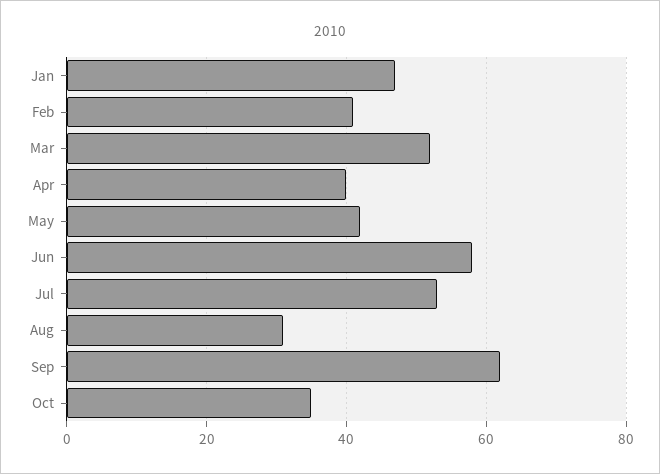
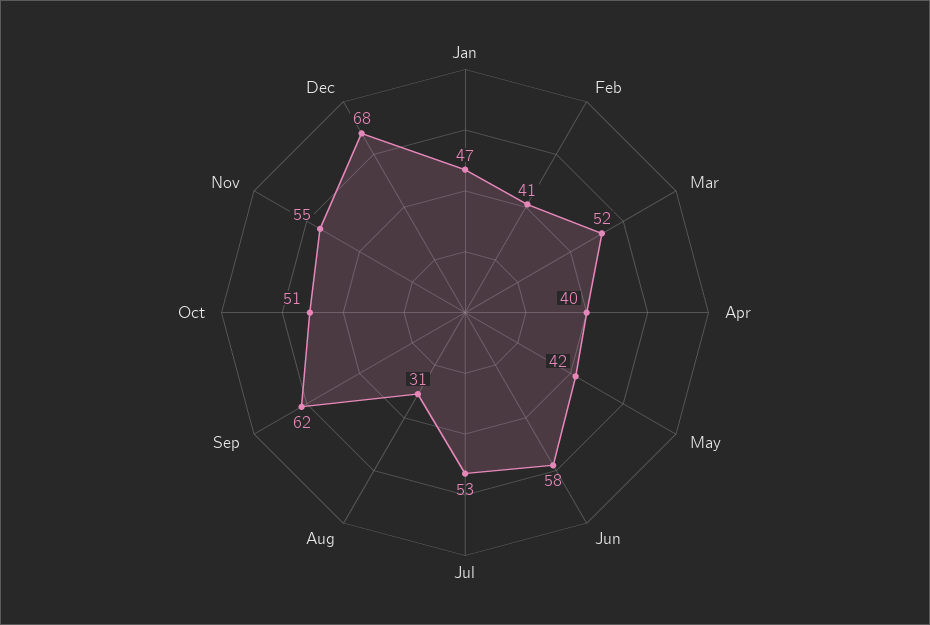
Oct: 35 -> 51
Nov: none -> 55
Dec: none -> 68

